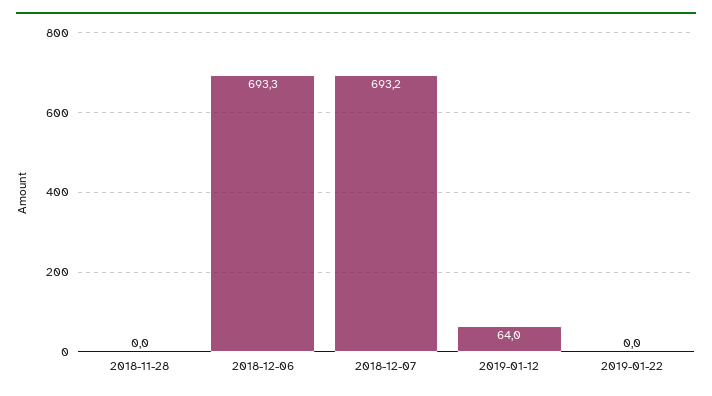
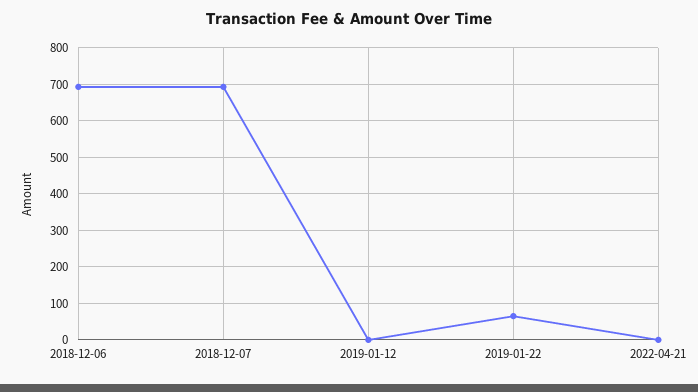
2018-11-28: 0 -> none
2019-01-12: 64 -> 0
2019-01-22: 0 -> 60
2022-04-21: none -> 0

